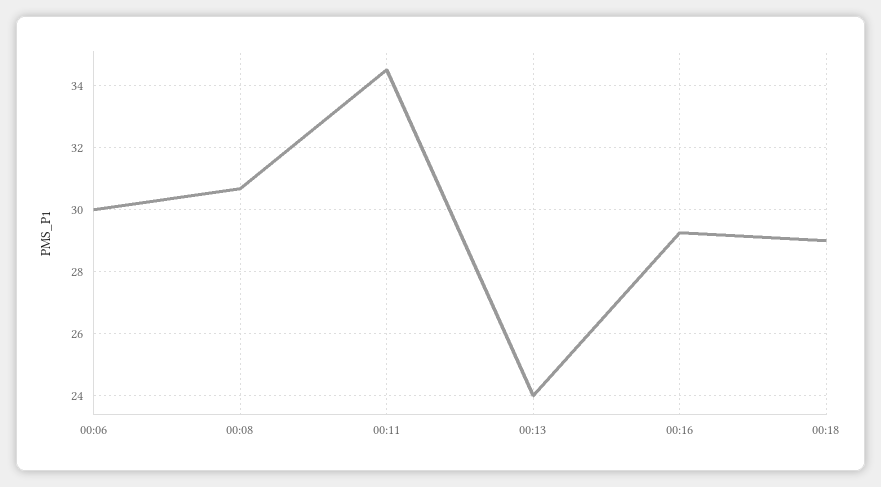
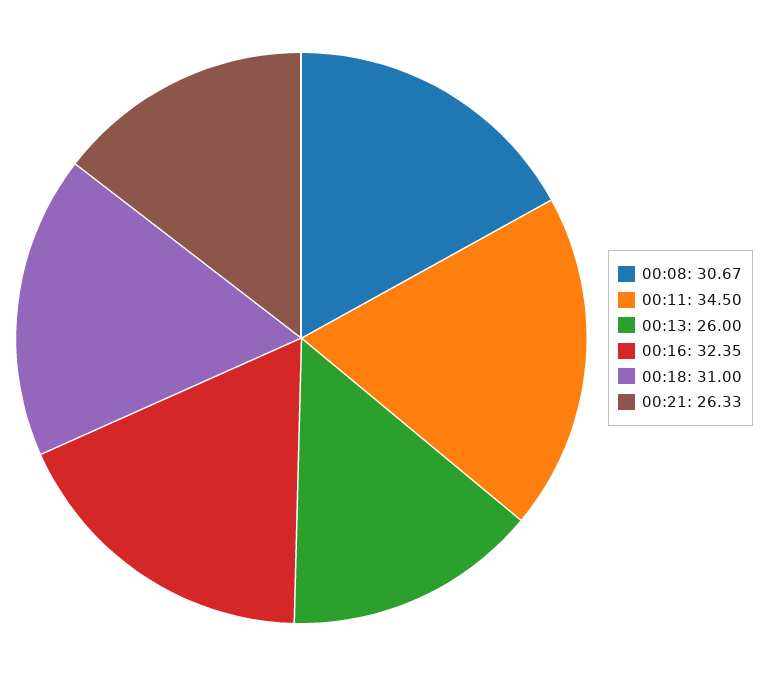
00:06: 30 -> none
00:13: 24 -> 26
00:16: 29.2 -> 32.35
00:18: 29 -> 31
00:21: none -> 26.33

